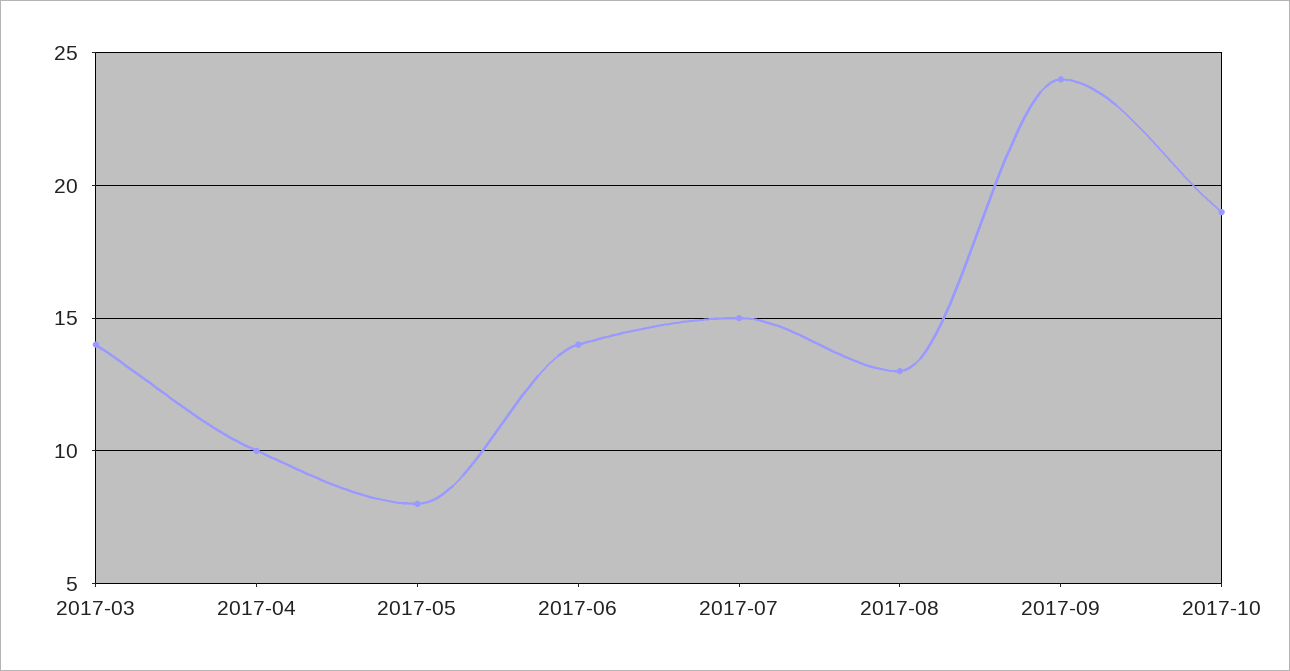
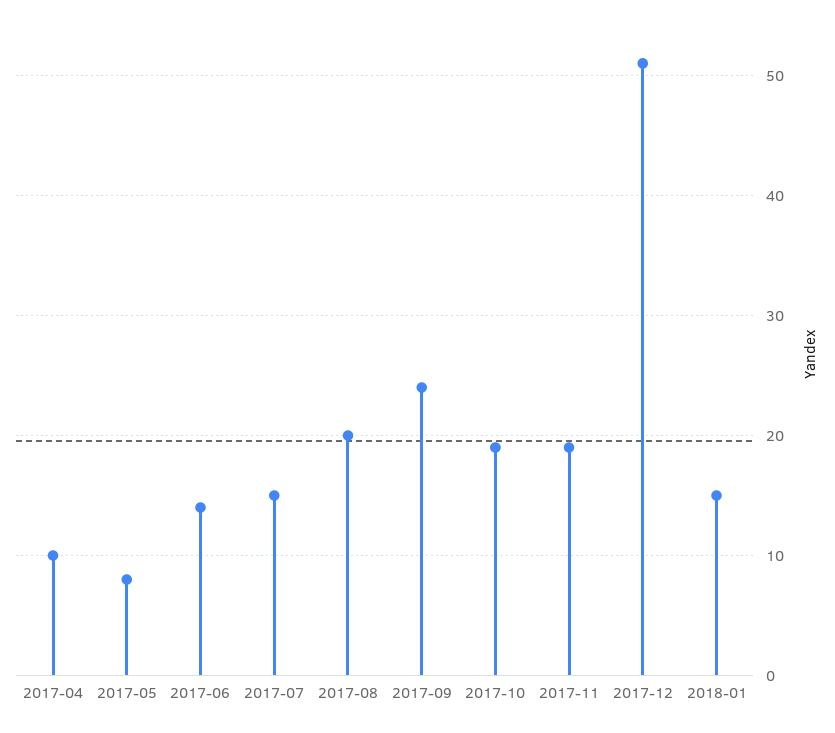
2017-03: 14 -> none
2017-08: 13 -> 20
2017-11: none -> 19
2017-12: none -> 51
2018-01: none -> 15

